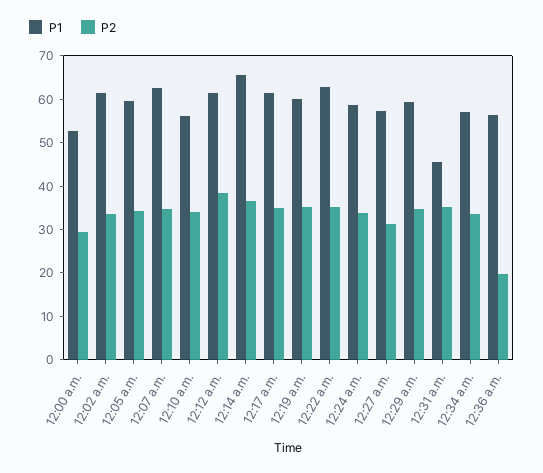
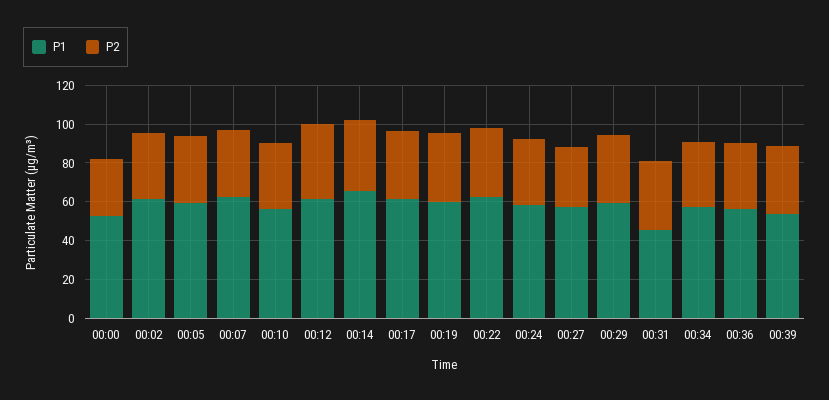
P2, 12:36 a.m.: 20 -> 35
P1, 00:39: none -> 55
P2, 00:39: none -> 35

